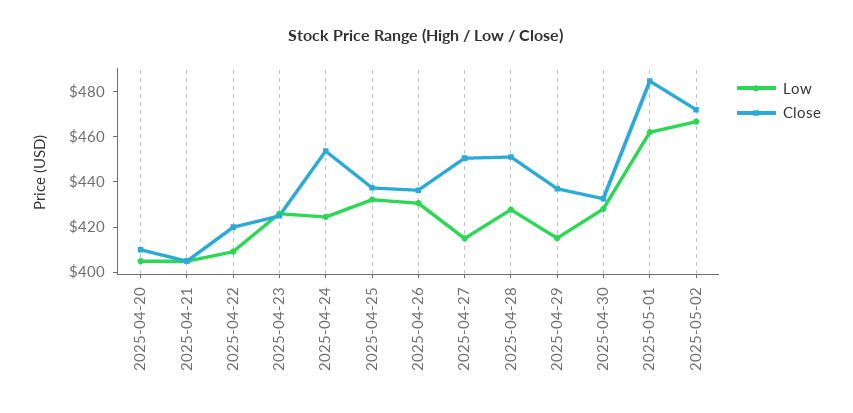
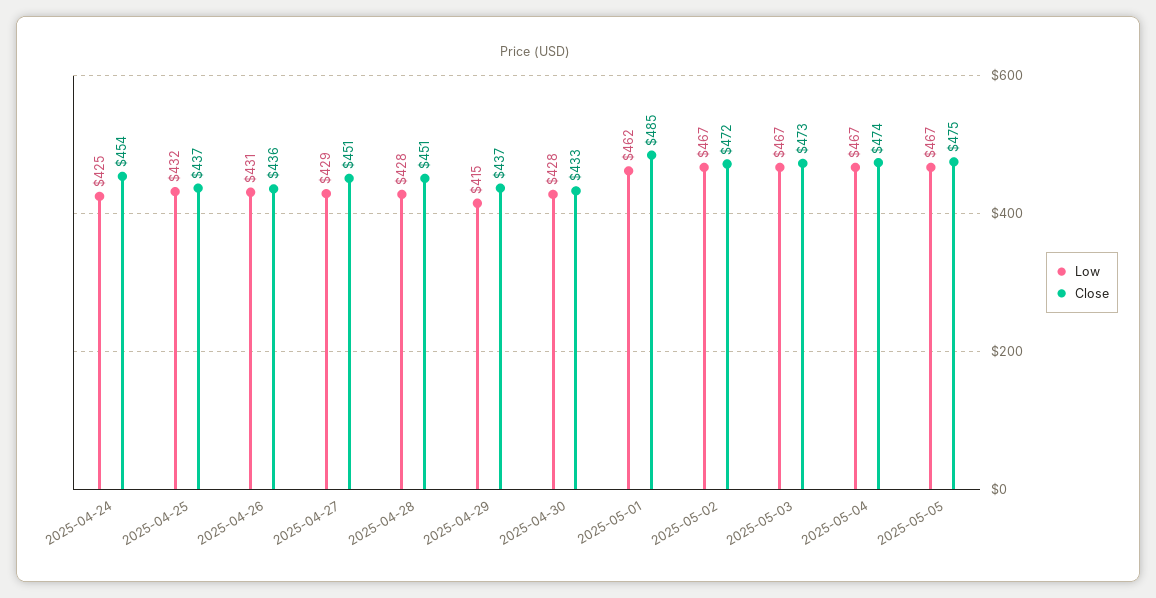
Low, 2025-04-20: 405 -> none
Close, 2025-04-20: 410 -> none
Low, 2025-04-21: 405 -> none
Close, 2025-04-21: 405 -> none
Low, 2025-04-22: 410 -> none
Close, 2025-04-22: 420 -> none
Low, 2025-04-23: 425 -> none
Close, 2025-04-23: 425 -> none
Low, 2025-04-27: 415 -> 429
Low, 2025-05-03: none -> 467
Close, 2025-05-03: none -> 473
Low, 2025-05-04: none -> 467
Close, 2025-05-04: none -> 474
Low, 2025-05-05: none -> 467
Close, 2025-05-05: none -> 475

